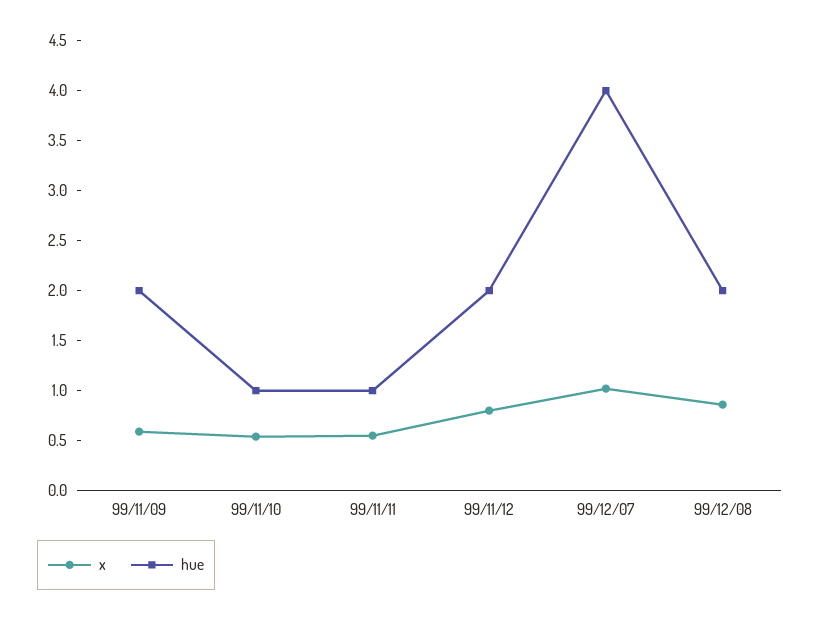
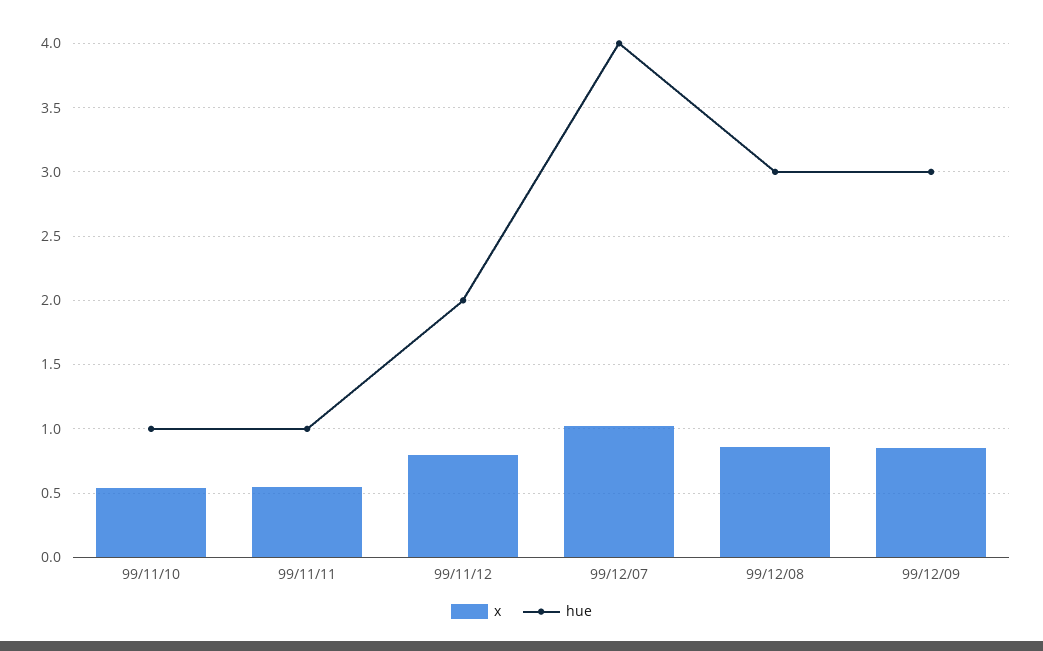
x, 99/11/09: 0.6 -> none
hue, 99/11/09: 2 -> none
hue, 99/12/08: 2 -> 3
x, 99/12/09: none -> 0.85
hue, 99/12/09: none -> 3

